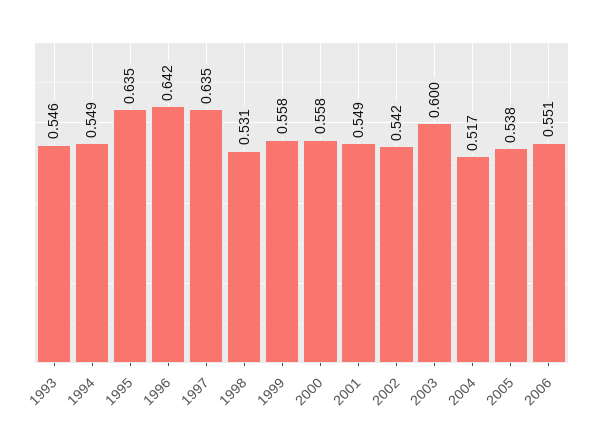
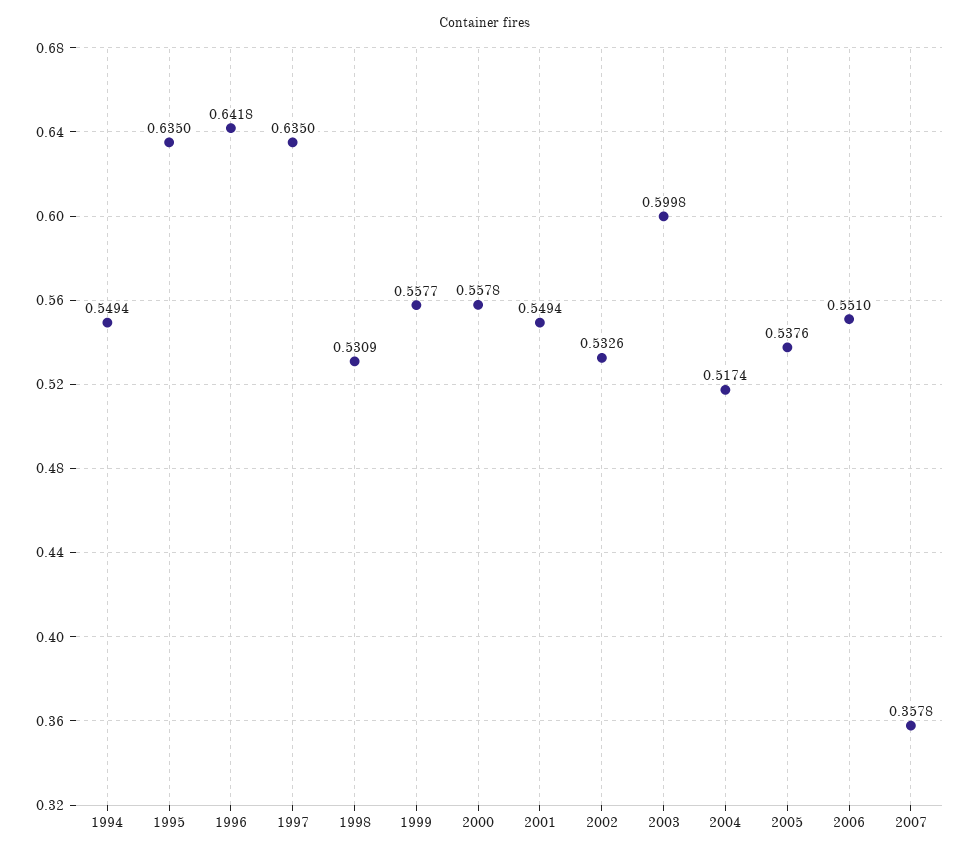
1993: 0.546 -> none
2002: 0.542 -> 0.5326
2007: none -> 0.3578

